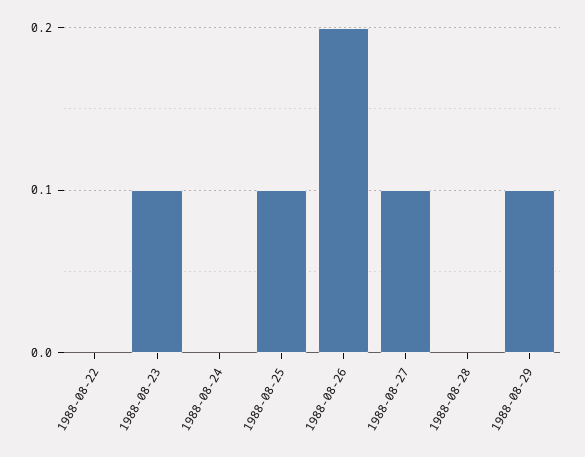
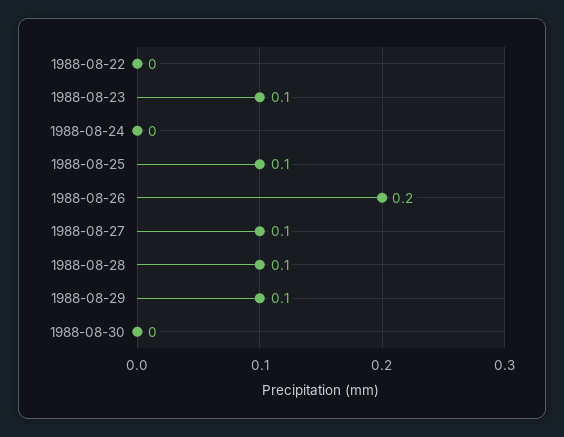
1988-08-28: 0 -> 0.1
1988-08-30: none -> 0

